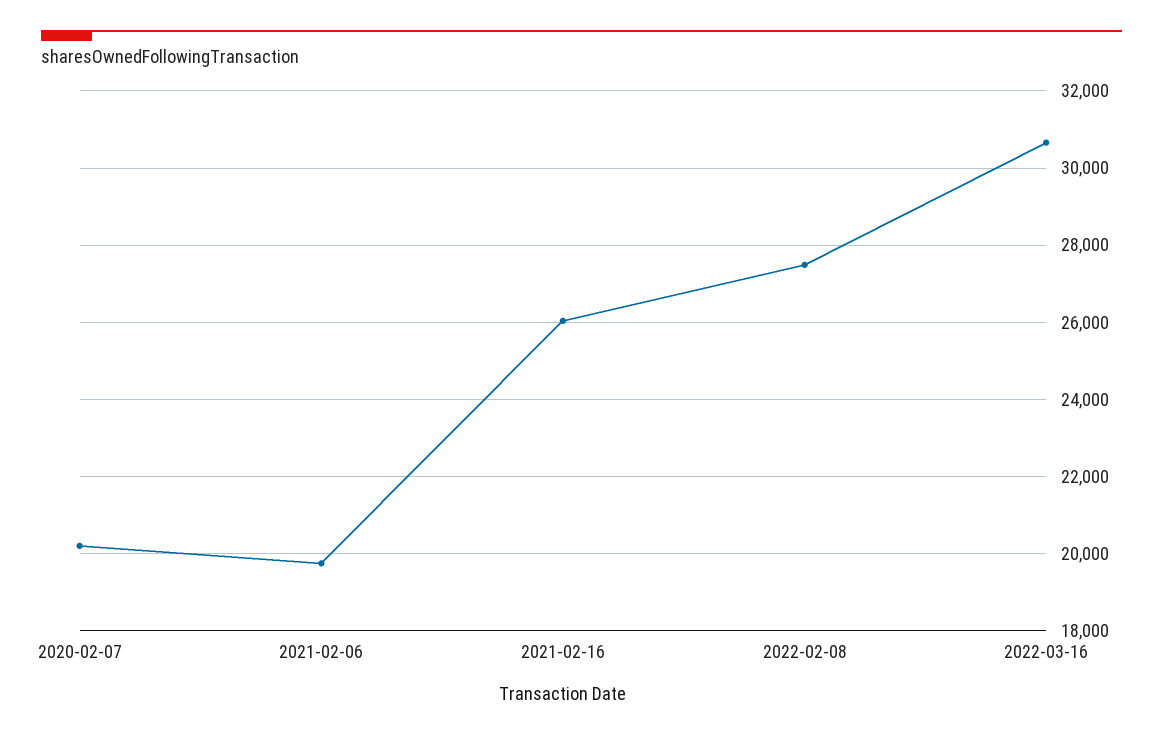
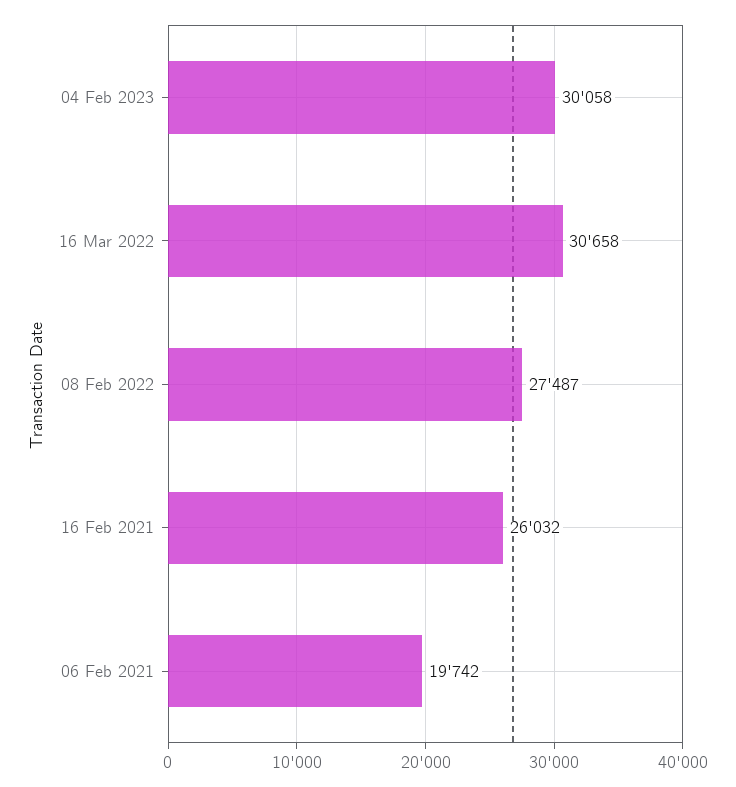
2020-02-07: 20200 -> none
04 Feb 2023: none -> 30058

